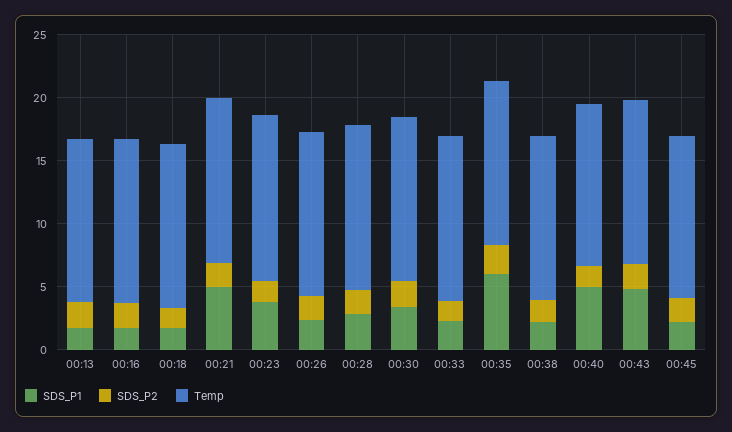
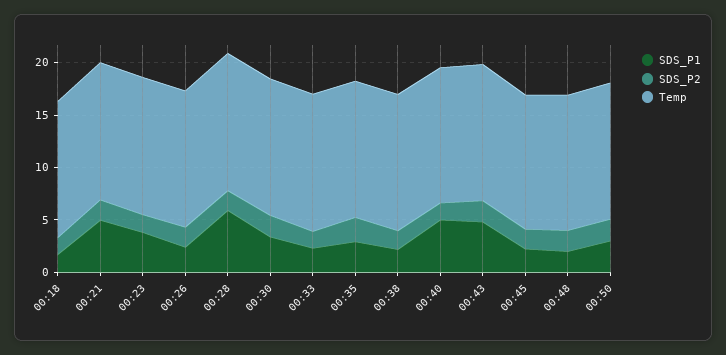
SDS_P1, 00:13: 2 -> none
SDS_P2, 00:13: 2 -> none
Temp, 00:13: 13 -> none
SDS_P1, 00:16: 2 -> none
SDS_P2, 00:16: 2 -> none
Temp, 00:16: 13 -> none
SDS_P1, 00:28: 3 -> 6
SDS_P1, 00:35: 6 -> 3
SDS_P1, 00:48: none -> 2
SDS_P2, 00:48: none -> 2
Temp, 00:48: none -> 13
SDS_P1, 00:50: none -> 3
SDS_P2, 00:50: none -> 2
Temp, 00:50: none -> 13

